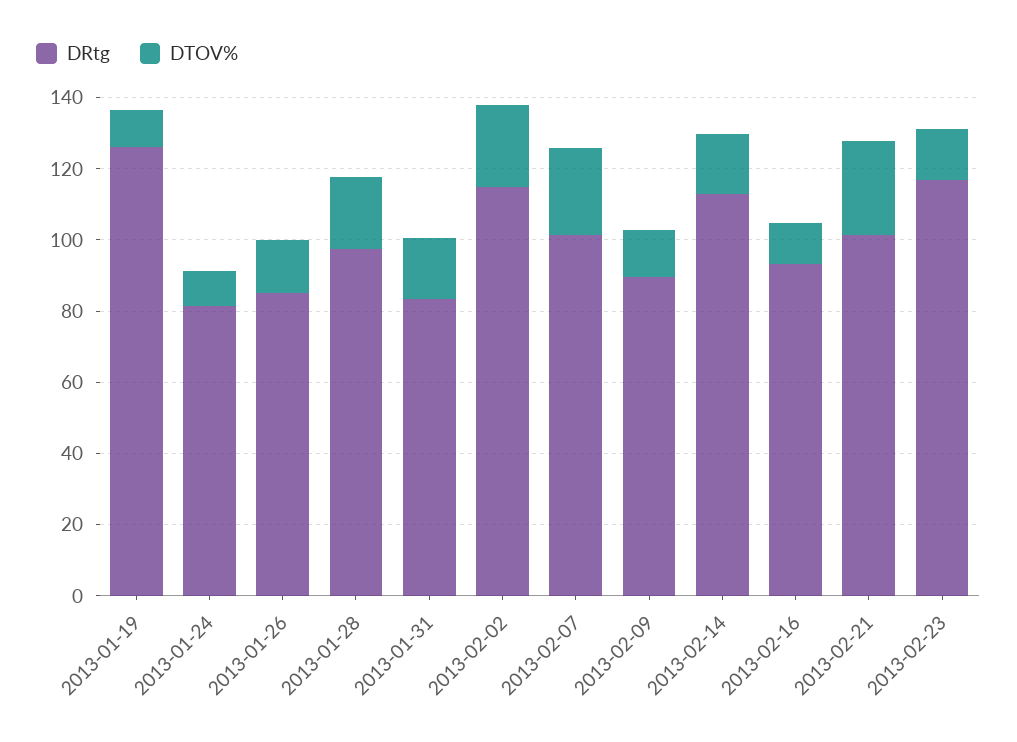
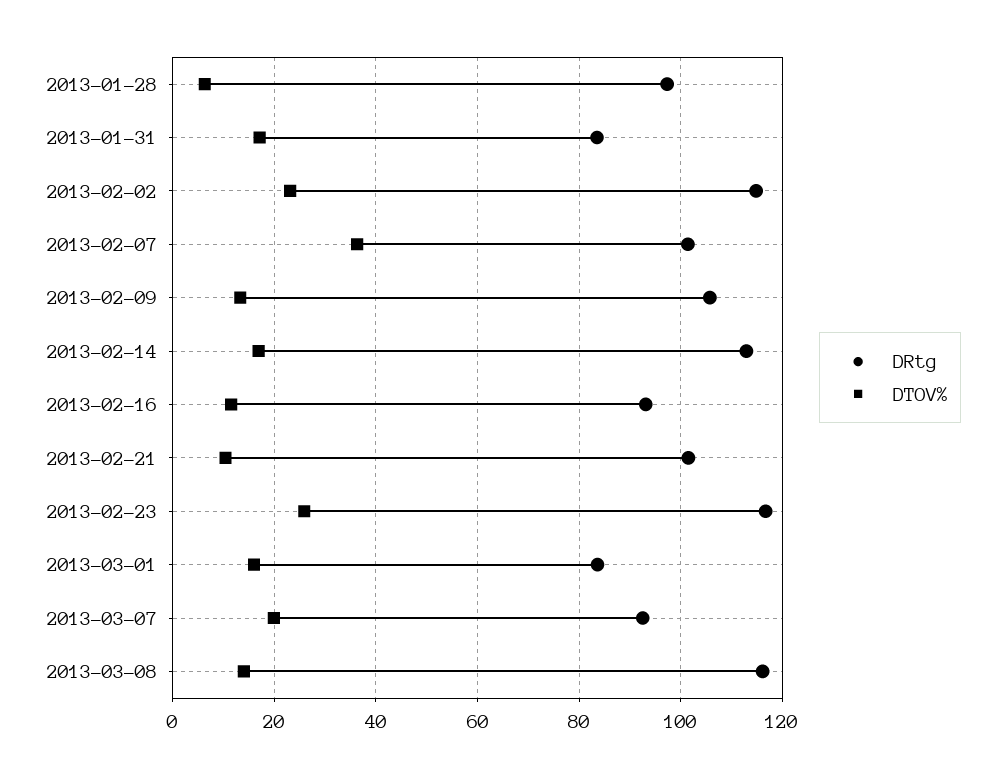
DRtg, 2013-01-19: 125 -> none
DTOV%, 2013-01-19: 10 -> none
DRtg, 2013-01-24: 80 -> none
DTOV%, 2013-01-24: 10 -> none
DRtg, 2013-01-26: 85 -> none
DTOV%, 2013-01-26: 15 -> none
DTOV%, 2013-01-28: 20 -> 6
DTOV%, 2013-02-07: 25 -> 36
DRtg, 2013-02-09: 90 -> 106
DTOV%, 2013-02-21: 25 -> 10
DTOV%, 2013-02-23: 15 -> 26
DRtg, 2013-03-01: none -> 84
DTOV%, 2013-03-01: none -> 16
DRtg, 2013-03-07: none -> 92
DTOV%, 2013-03-07: none -> 20
DRtg, 2013-03-08: none -> 116
DTOV%, 2013-03-08: none -> 14

